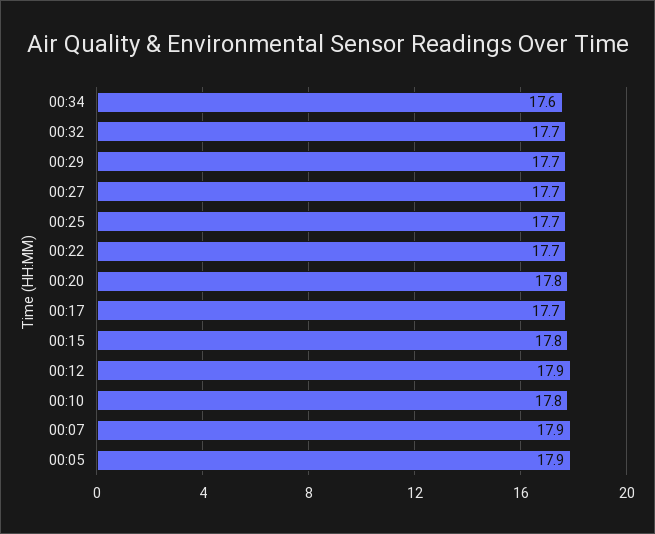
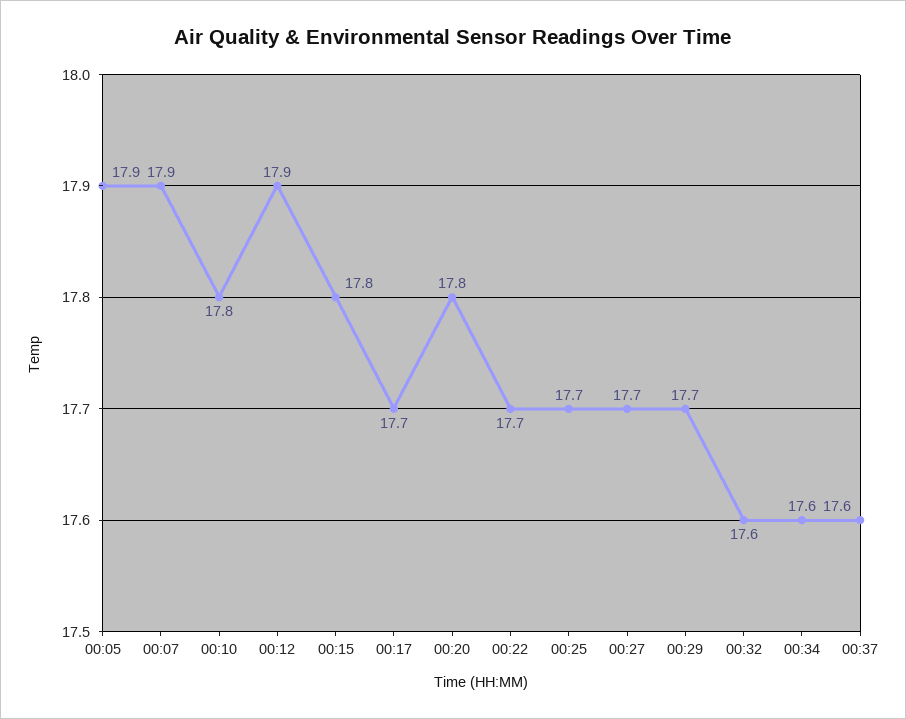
00:32: 17.7 -> 17.6
00:37: none -> 17.6

